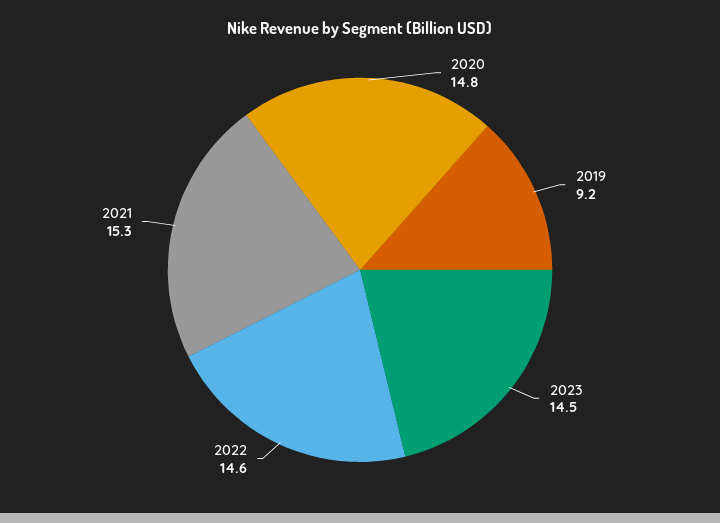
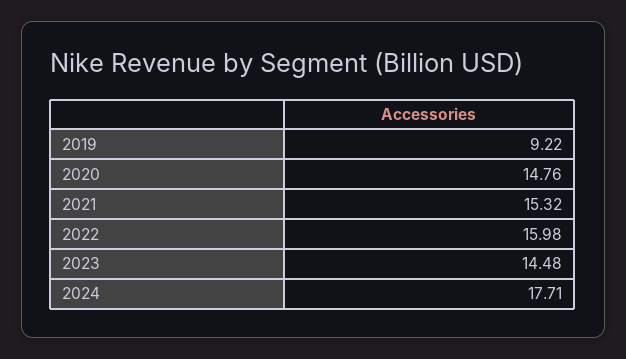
2022: 14.6 -> 15.98
2024: none -> 17.71

